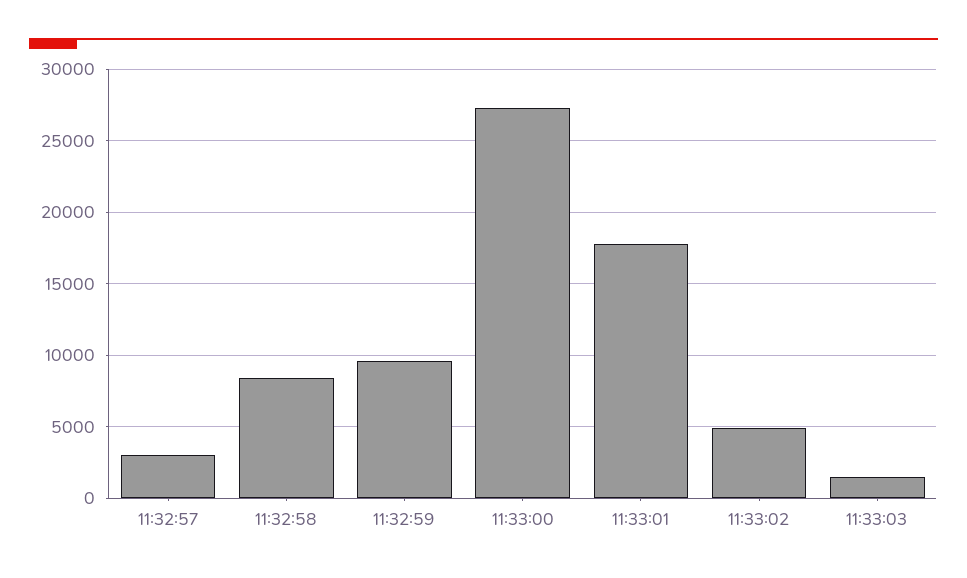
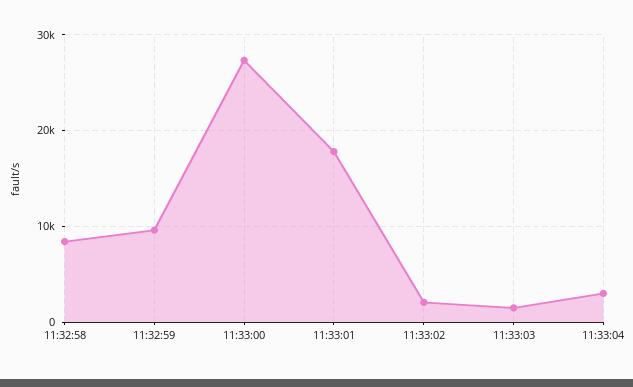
11:32:57: 3000 -> none
11:33:02: 5000 -> 2000
11:33:04: none -> 3000

